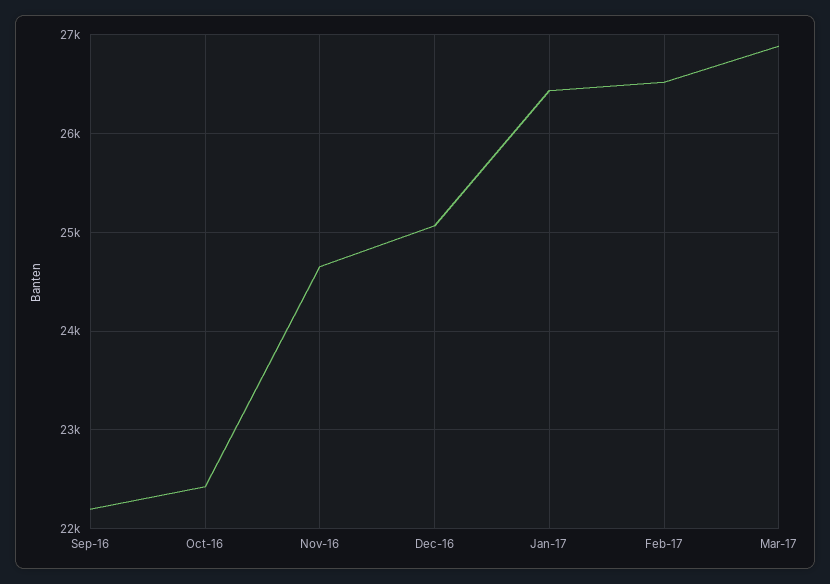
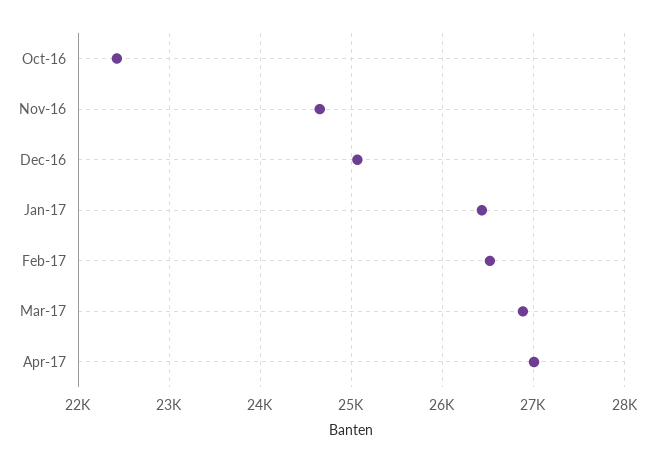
Sep-16: 22200 -> none
Apr-17: none -> 27000

